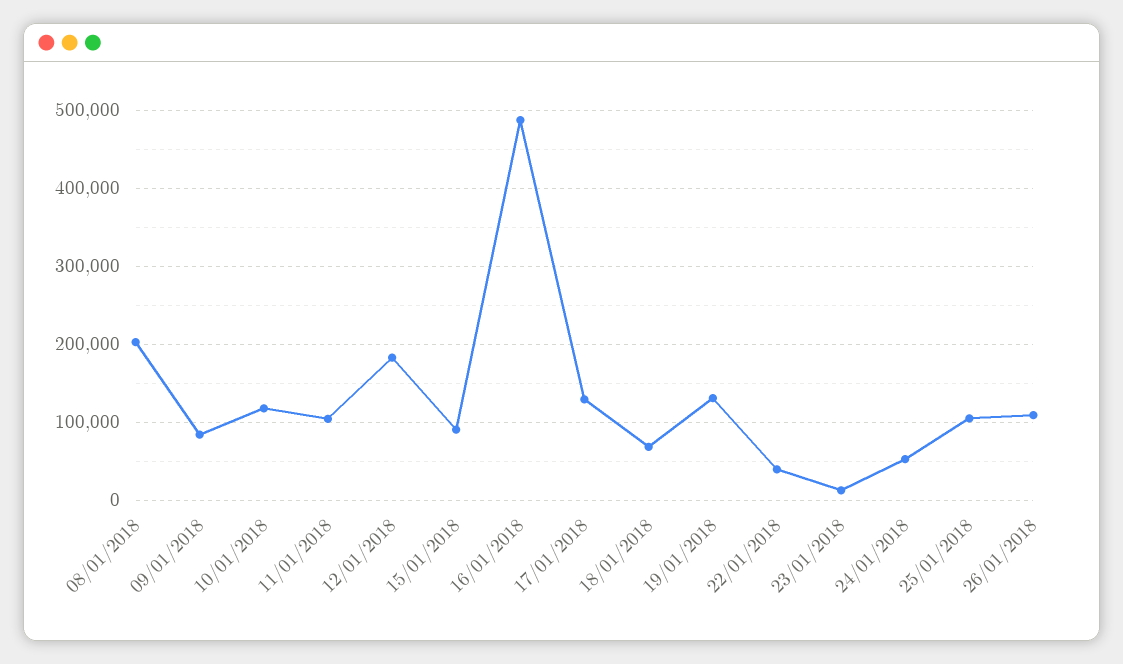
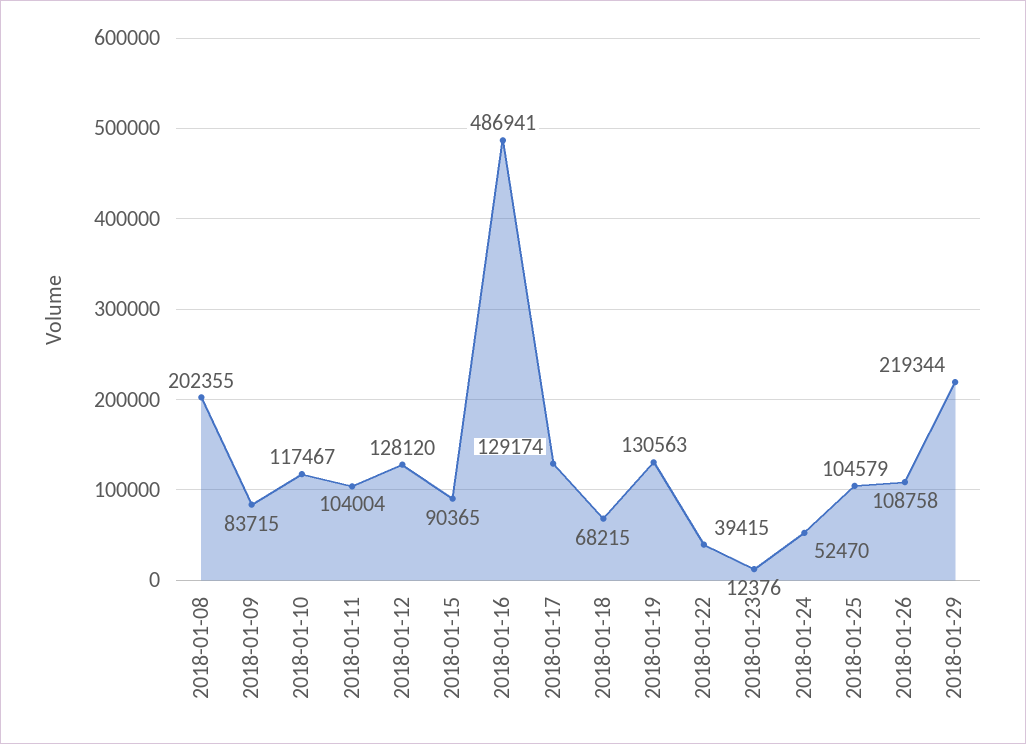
12/01/2018: 180000 -> 128120
2018-01-29: none -> 219344

